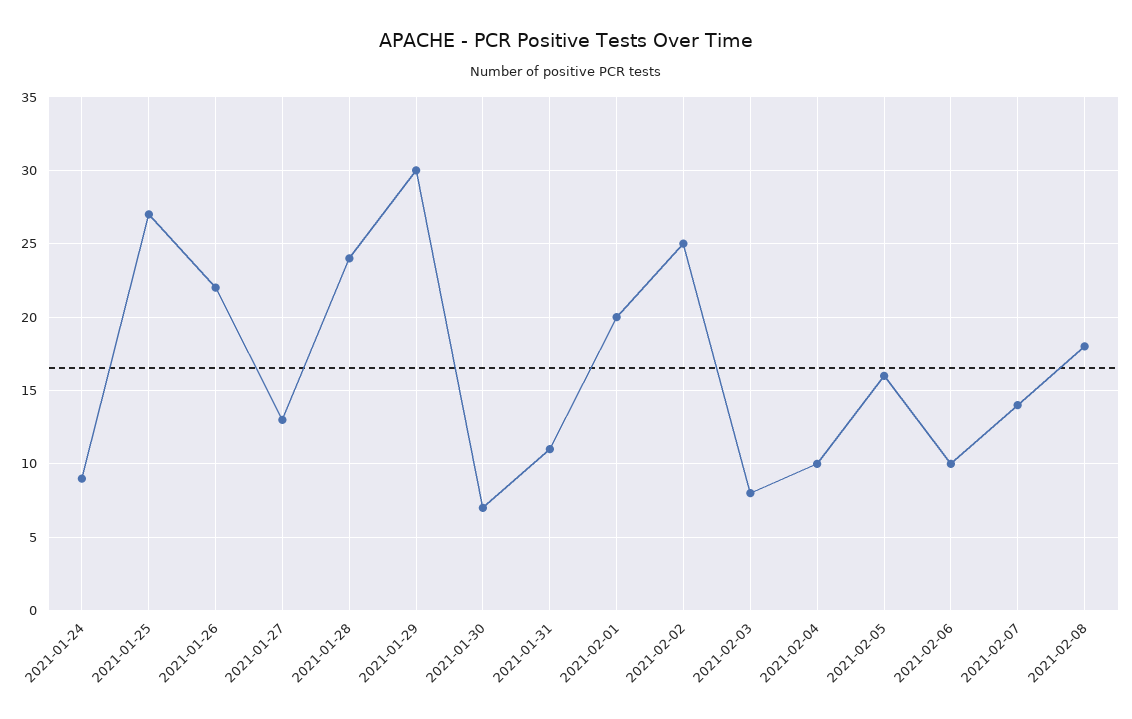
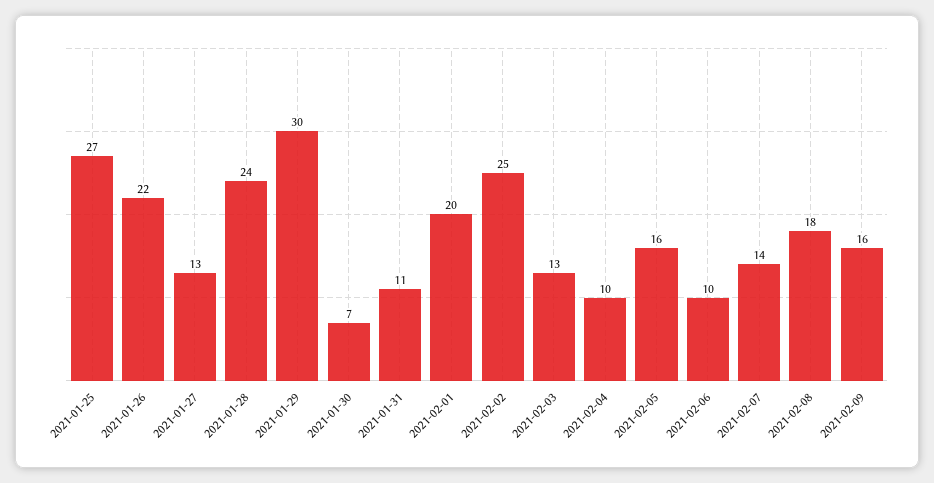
2021-01-24: 9 -> none
2021-02-03: 8 -> 13
2021-02-09: none -> 16

